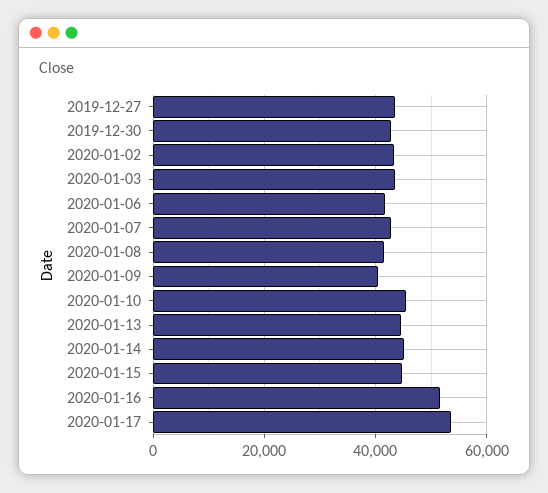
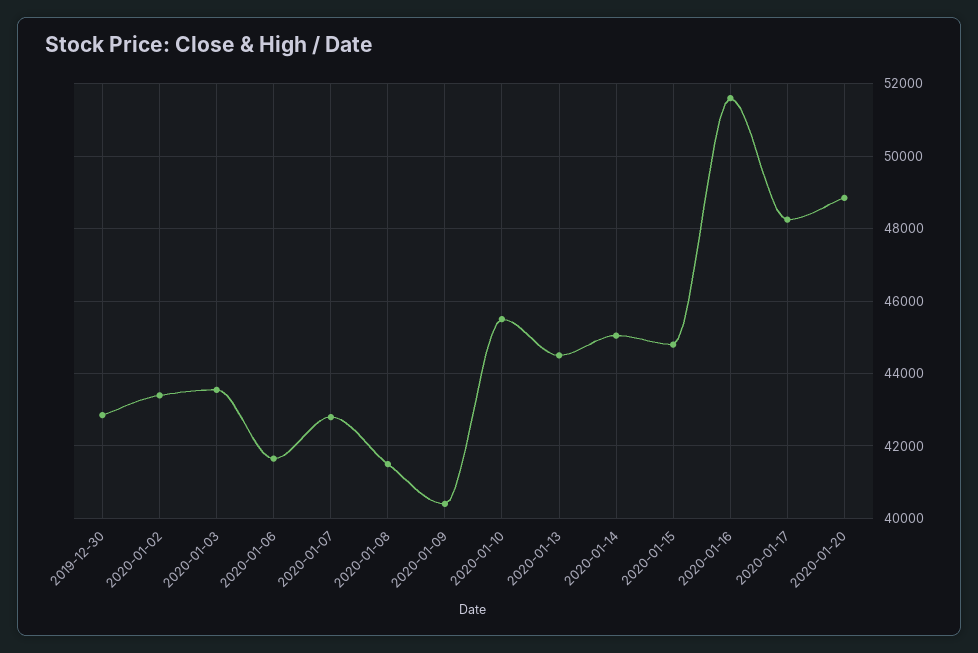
2019-12-27: 44000 -> none
2020-01-17: 54000 -> 48200
2020-01-20: none -> 48800

